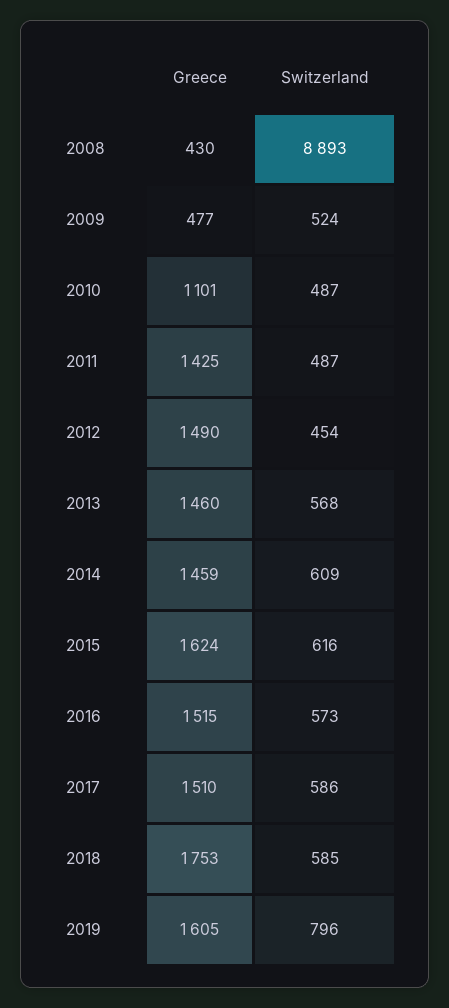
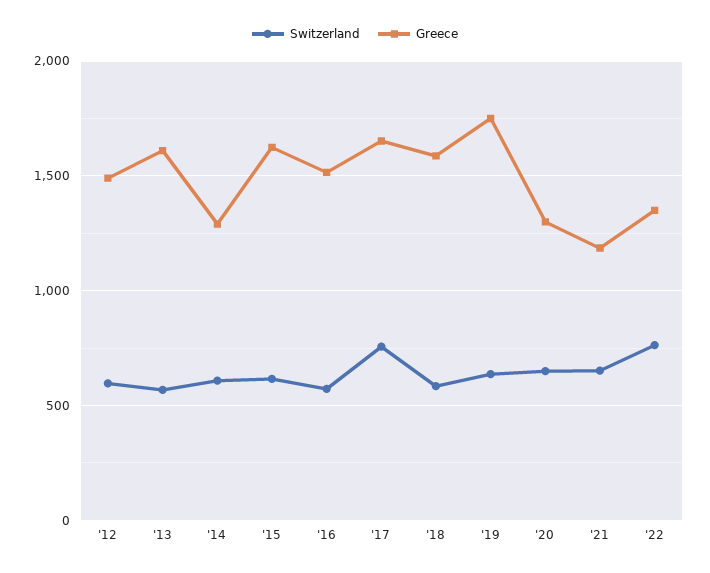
Greece, 2008: 430 -> none
Switzerland, 2008: 8893 -> none
Greece, 2009: 477 -> none
Switzerland, 2009: 524 -> none
Greece, 2010: 1101 -> none
Switzerland, 2010: 487 -> none
Greece, 2011: 1425 -> none
Switzerland, 2011: 487 -> none
Switzerland, 2012: 454 -> 600
Greece, 2013: 1460 -> 1600
Greece, 2014: 1459 -> 1300
Greece, 2017: 1510 -> 1650
Switzerland, 2017: 586 -> 750
Greece, 2018: 1753 -> 1600
Greece, 2019: 1605 -> 1750
Switzerland, 2019: 796 -> 650
Switzerland, '20: none -> 650
Greece, '20: none -> 1300
Switzerland, '21: none -> 650
Greece, '21: none -> 1200
Switzerland, '22: none -> 750
Greece, '22: none -> 1350

